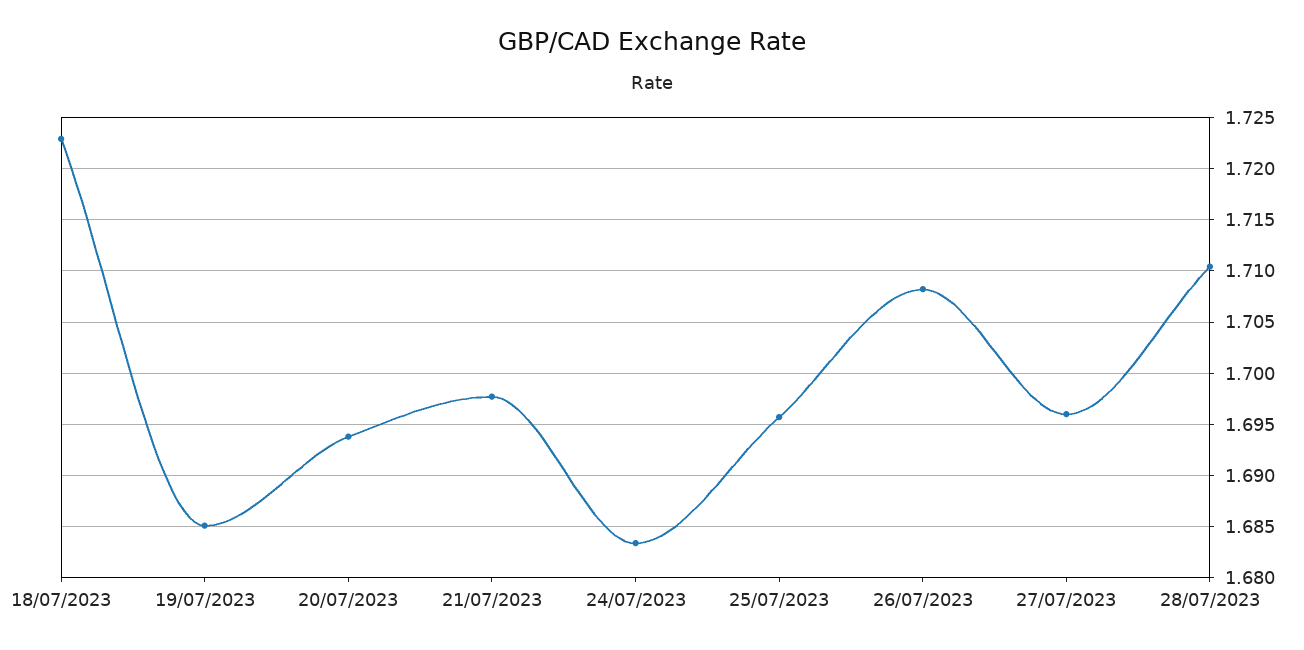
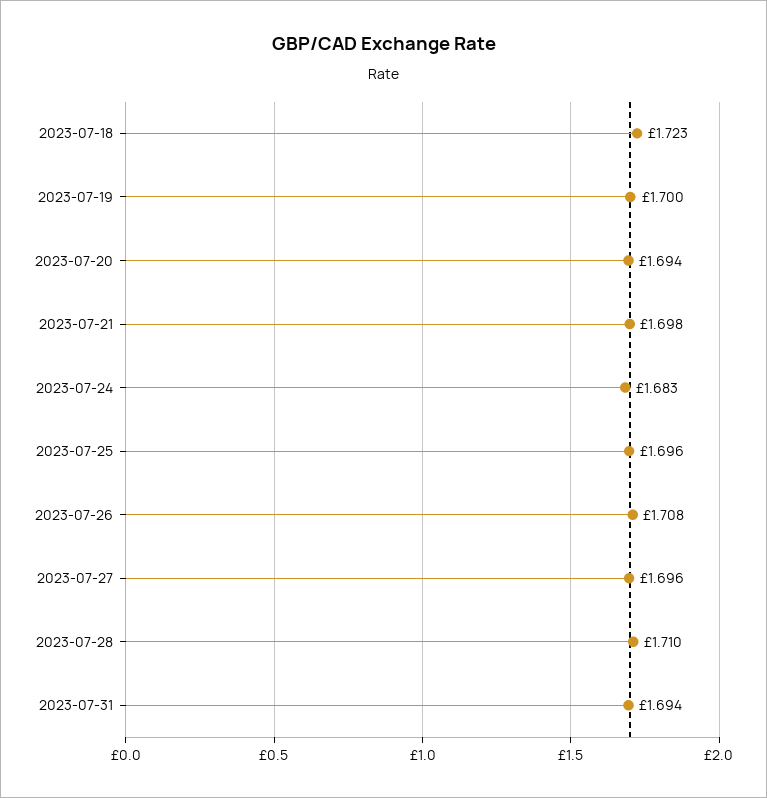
19/07/2023: 1.685 -> 1.7
2023-07-31: none -> 1.694

